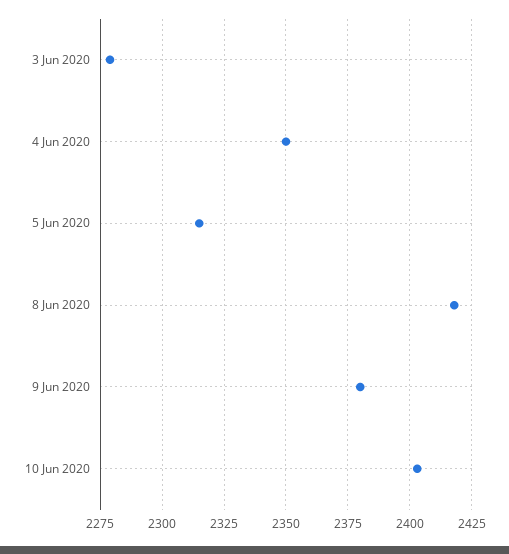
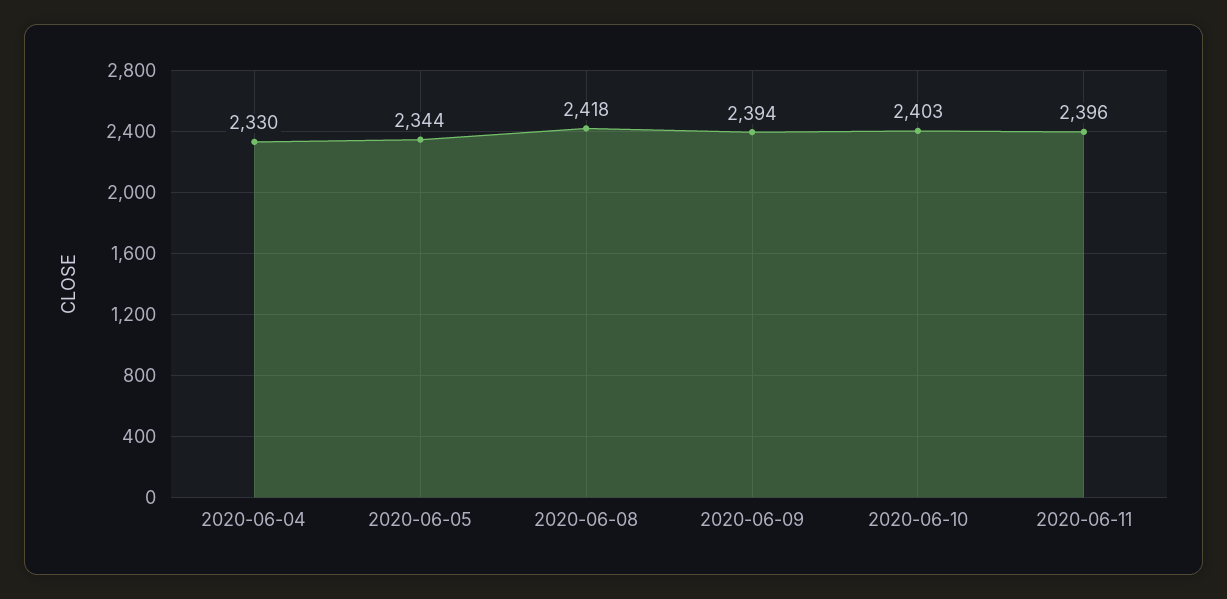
3 Jun 2020: 2280 -> none
4 Jun 2020: 2350 -> 2330
5 Jun 2020: 2315 -> 2344
9 Jun 2020: 2380 -> 2394
2020-06-11: none -> 2396

